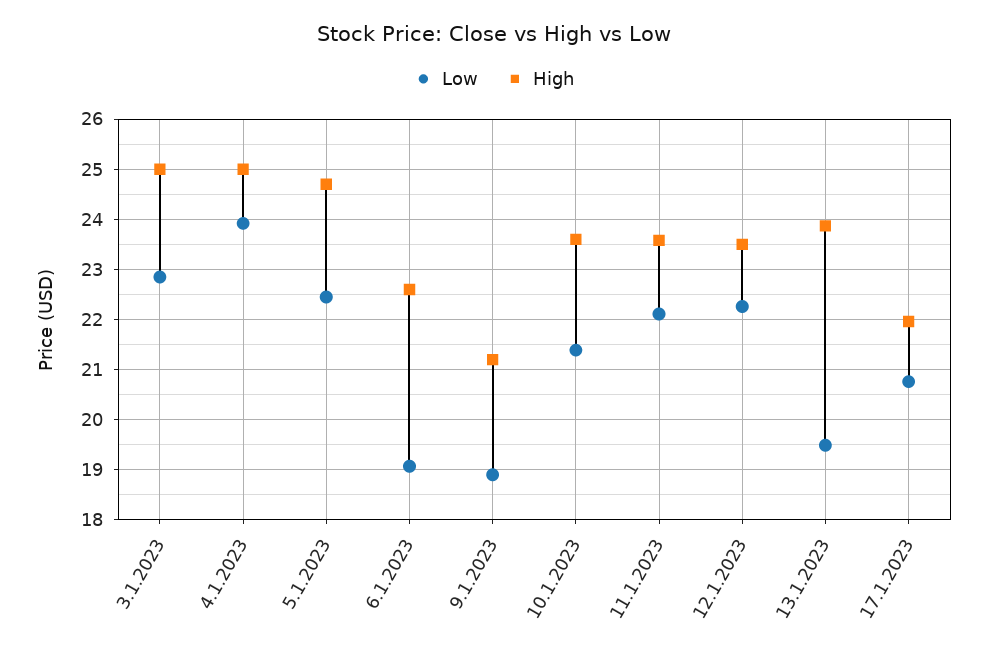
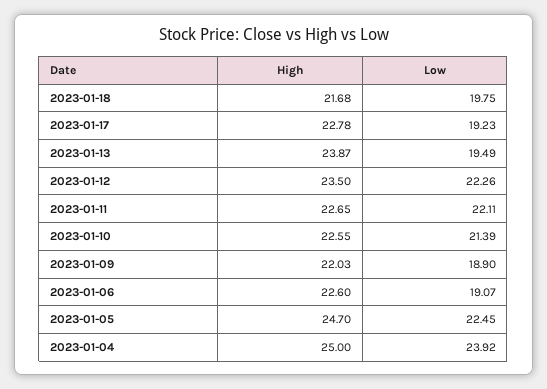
Low, 3.1.2023: 22.8 -> none
High, 3.1.2023: 25 -> none
High, 9.1.2023: 21.2 -> 22.03
High, 10.1.2023: 23.6 -> 22.55
High, 11.1.2023: 23.6 -> 22.65
Low, 17.1.2023: 20.8 -> 19.23
High, 17.1.2023: 22 -> 22.78
High, 2023-01-18: none -> 21.68
Low, 2023-01-18: none -> 19.75

